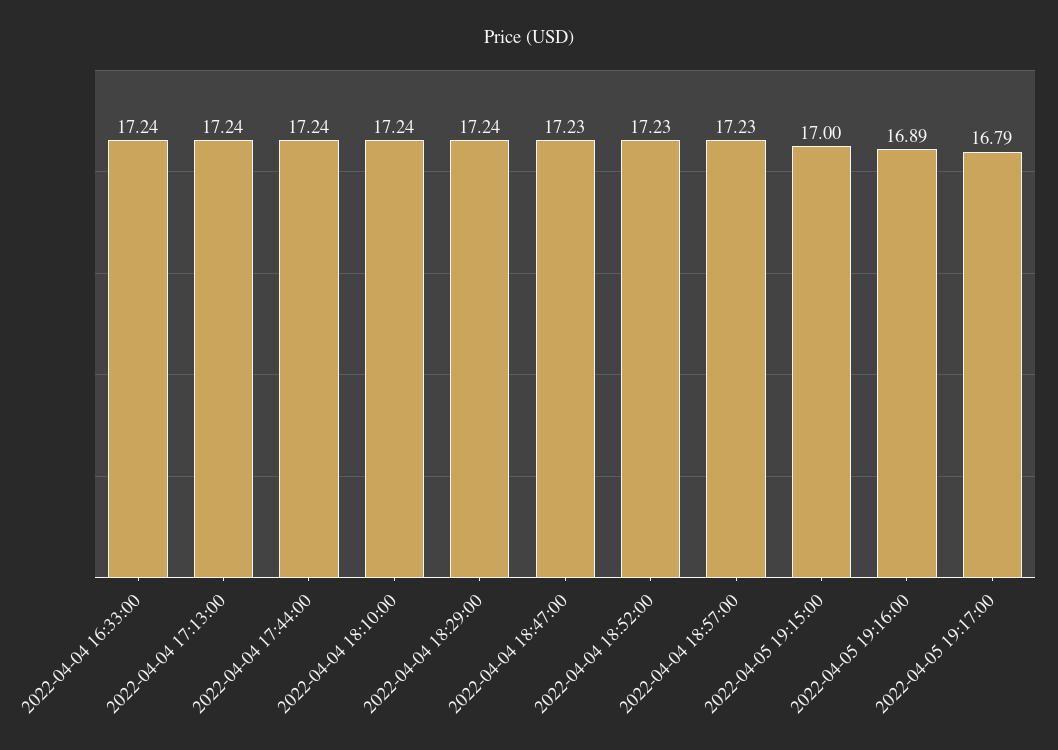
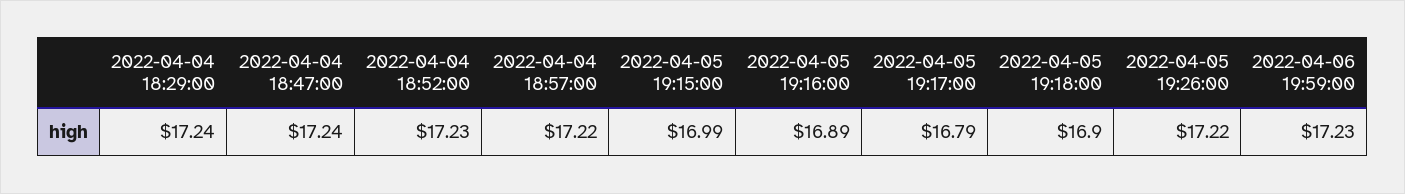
2022-04-04 16:33:00: 17.24 -> none
2022-04-04 17:13:00: 17.24 -> none
2022-04-04 17:44:00: 17.24 -> none
2022-04-04 18:10:00: 17.24 -> none
2022-04-04 18:47:00: 17.23 -> 17.24
2022-04-04 18:57:00: 17.23 -> 17.22
2022-04-05 19:15:00: 17 -> 16.99
2022-04-05 19:18:00: none -> 16.9
2022-04-05 19:26:00: none -> 17.22
2022-04-06 19:59:00: none -> 17.23

